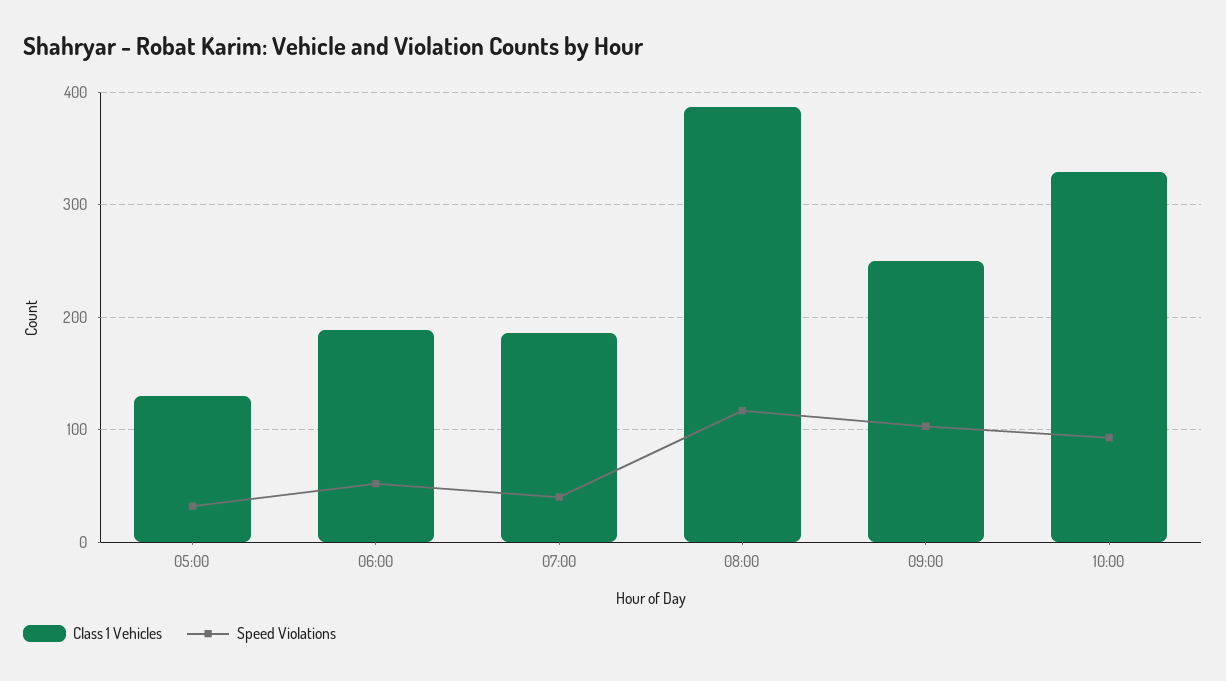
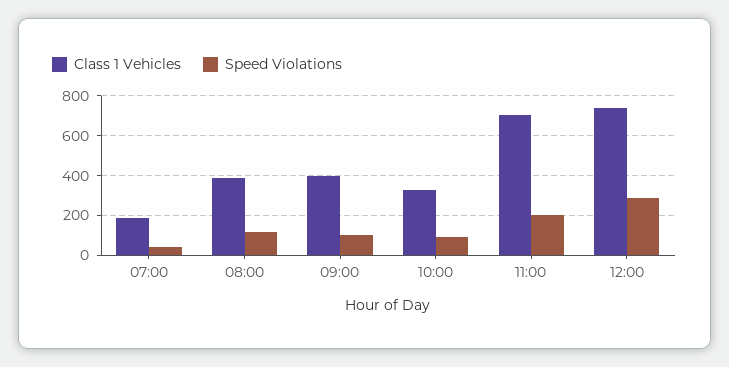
Class 1 Vehicles, 05:00: 130 -> none
Speed Violations, 05:00: 30 -> none
Class 1 Vehicles, 06:00: 190 -> none
Speed Violations, 06:00: 50 -> none
Class 1 Vehicles, 09:00: 250 -> 400
Class 1 Vehicles, 11:00: none -> 700
Speed Violations, 11:00: none -> 200
Class 1 Vehicles, 12:00: none -> 750
Speed Violations, 12:00: none -> 300

